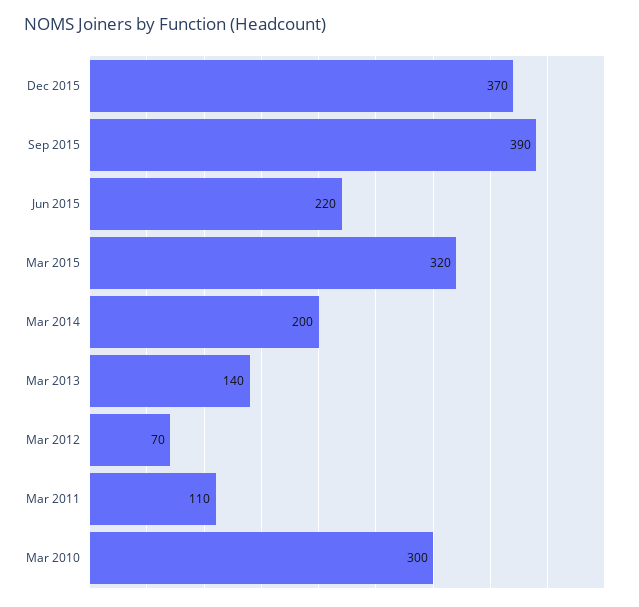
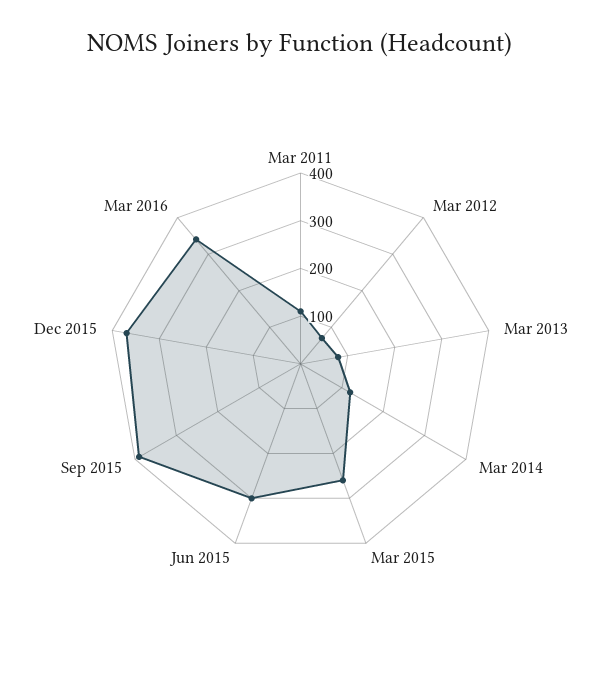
Jun 2015: 220 -> 300
Mar 2015: 320 -> 260
Mar 2014: 200 -> 120
Mar 2013: 140 -> 80
Mar 2010: 300 -> none
Mar 2016: none -> 340

